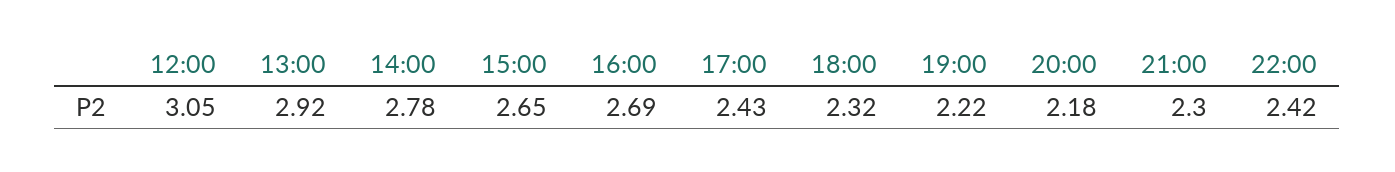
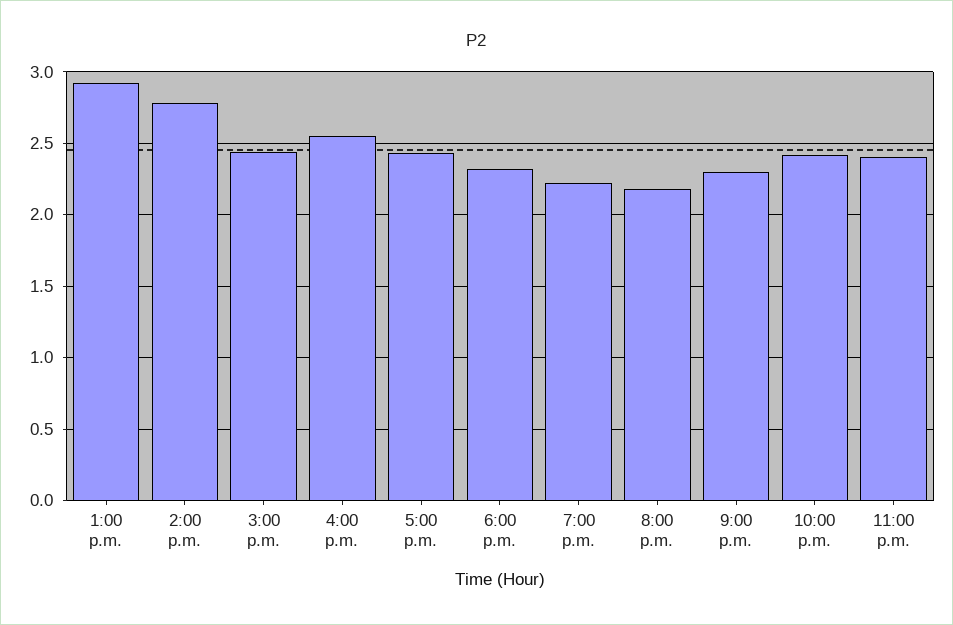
12:00: 3.05 -> none
15:00: 2.65 -> 2.45
16:00: 2.69 -> 2.55
11:00 p.m.: none -> 2.4

